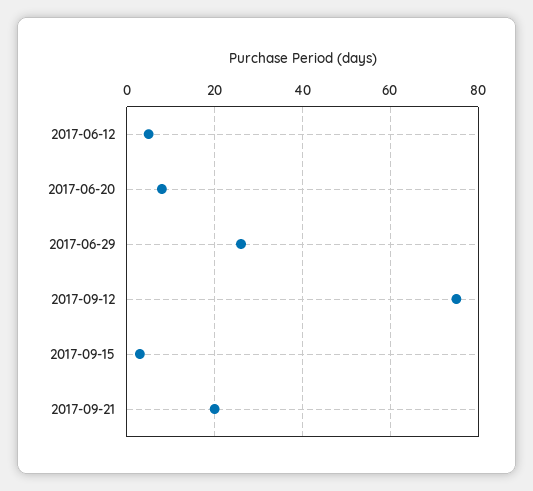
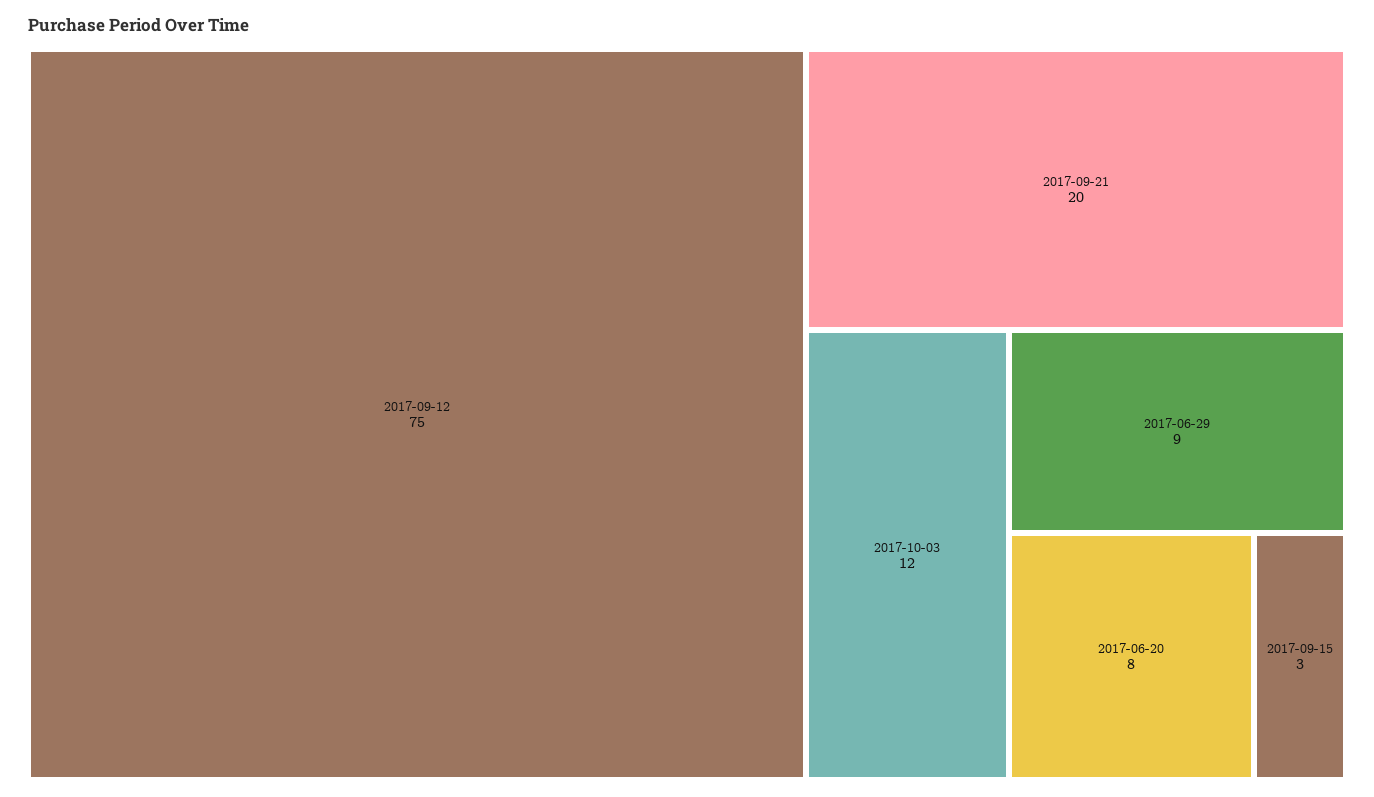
2017-06-12: 5 -> none
2017-06-29: 25 -> 9
2017-10-03: none -> 12

